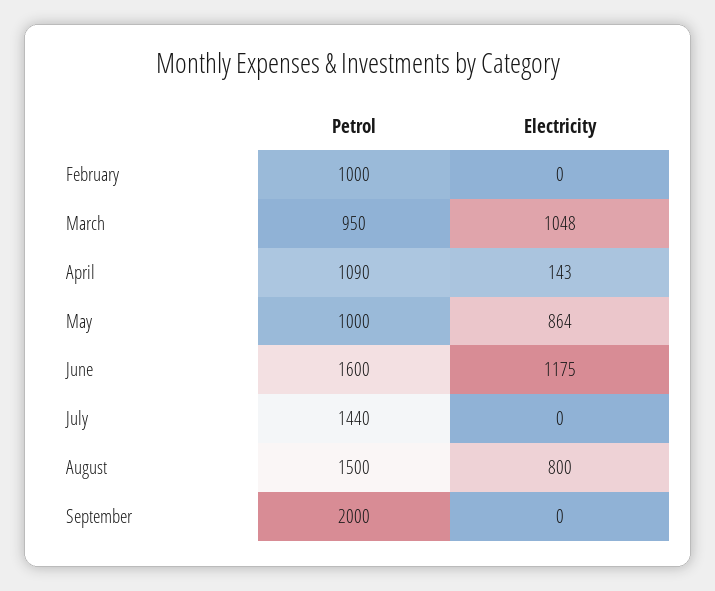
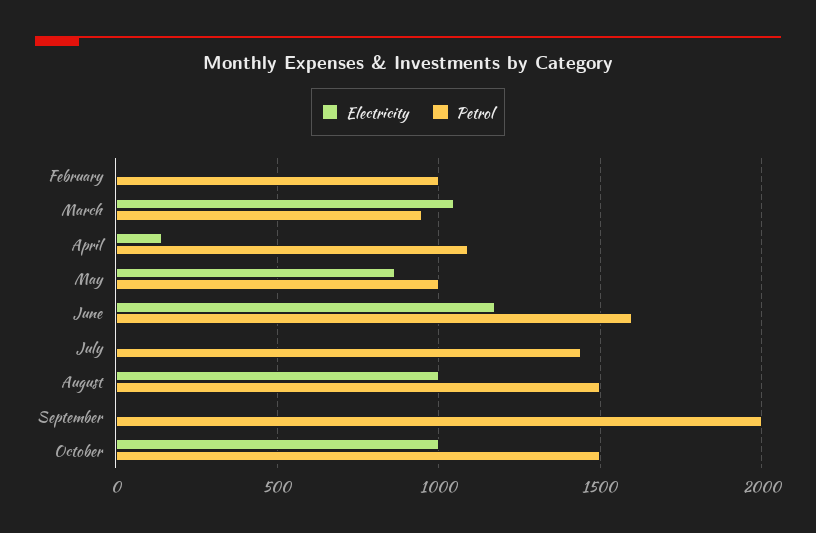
Electricity, August: 800 -> 1000
Electricity, October: none -> 1000
Petrol, October: none -> 1500

